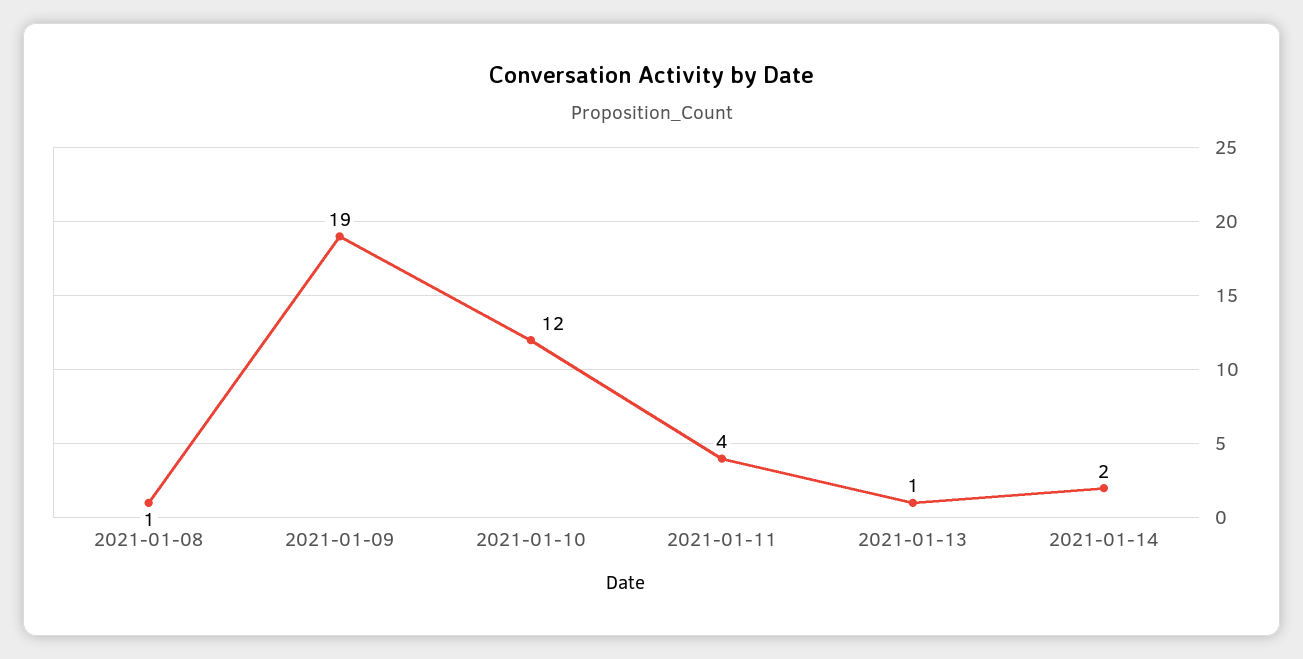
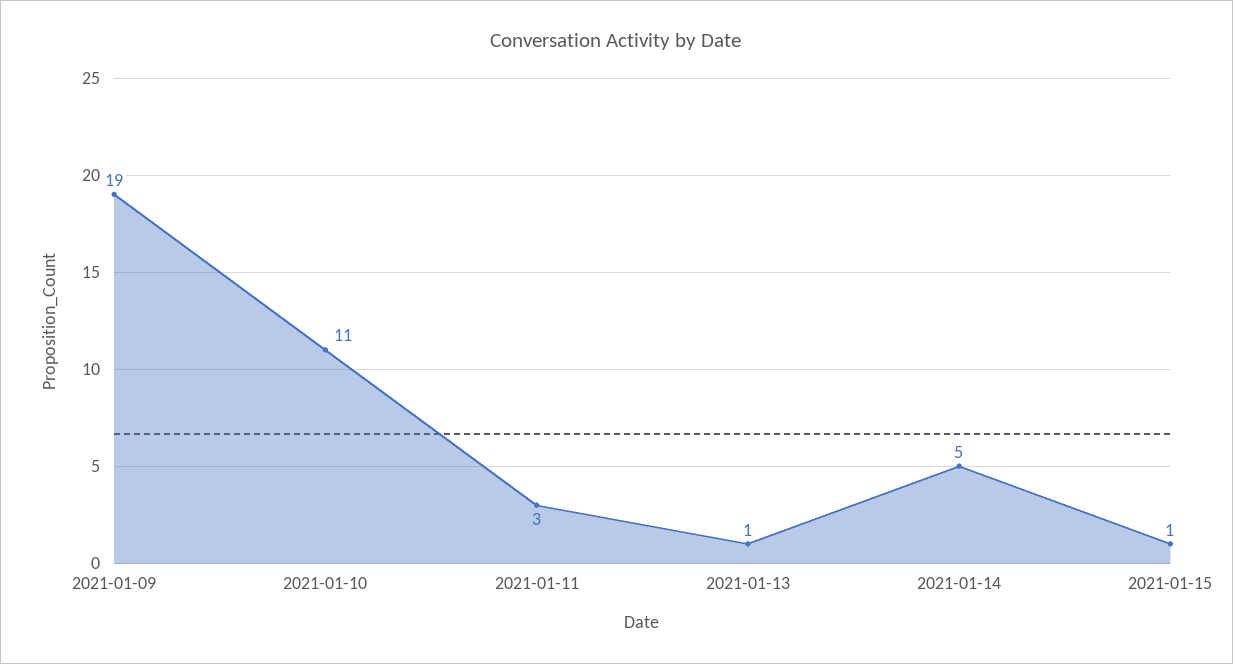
2021-01-08: 1 -> none
2021-01-10: 12 -> 11
2021-01-11: 4 -> 3
2021-01-14: 2 -> 5
2021-01-15: none -> 1

